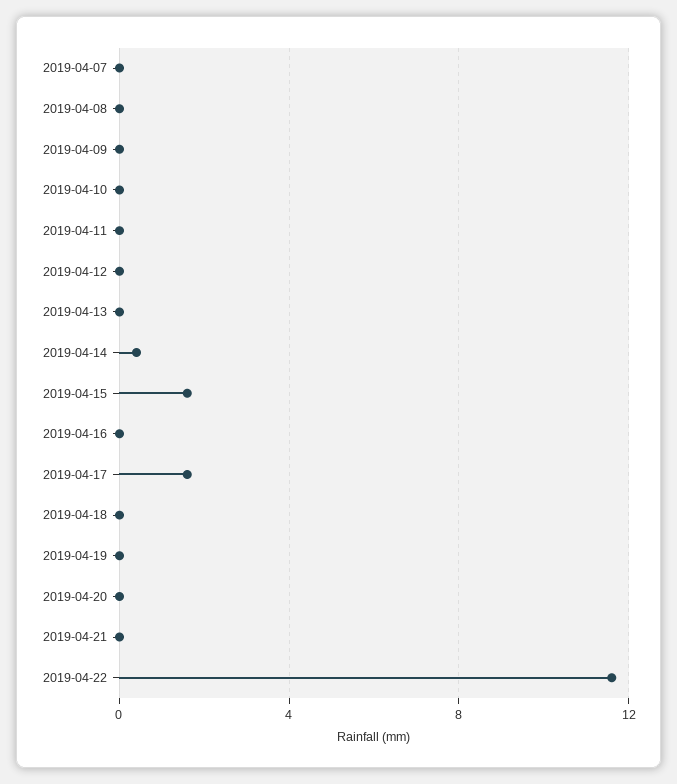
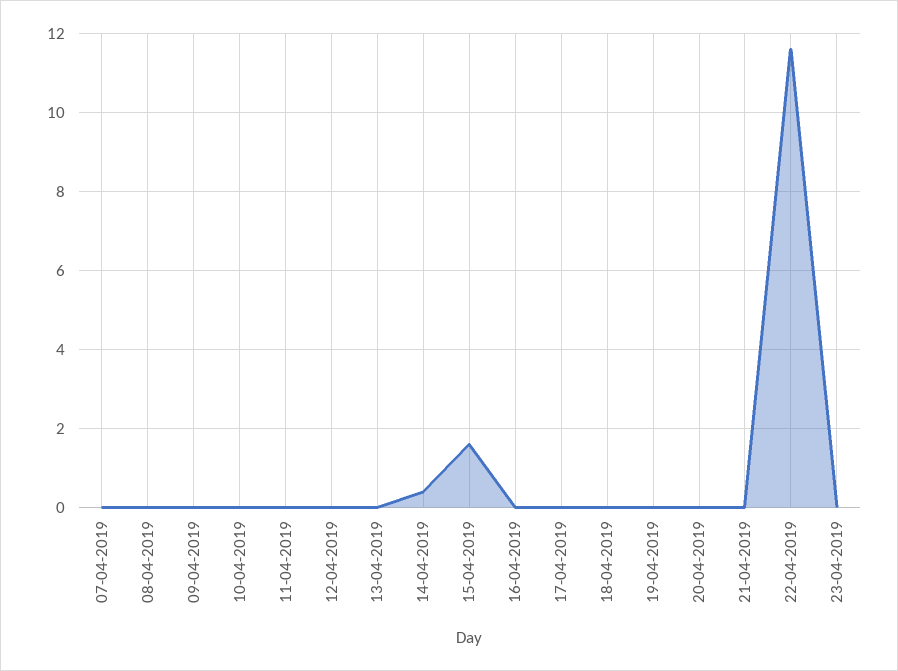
2019-04-17: 1.5 -> 0
23-04-2019: none -> 0

